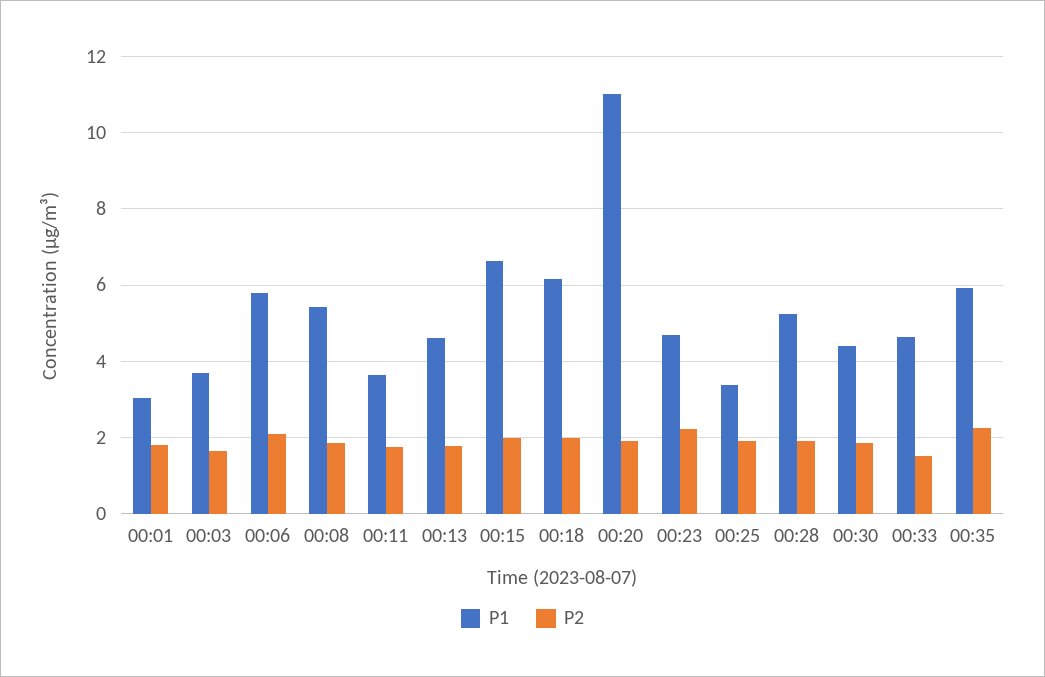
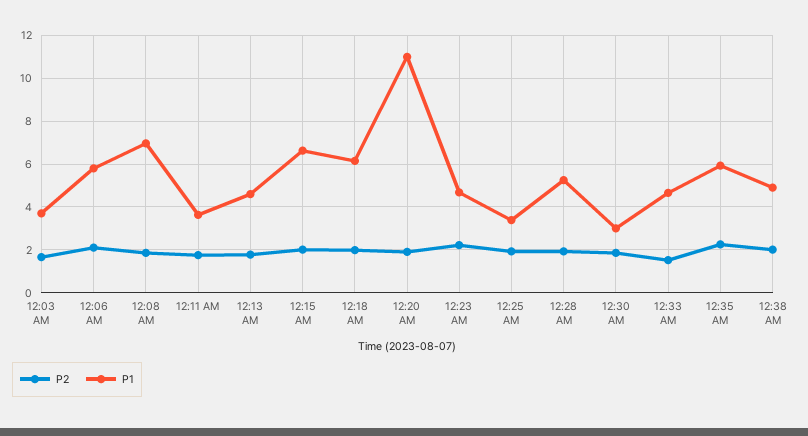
P1, 00:01: 3 -> none
P2, 00:01: 1.8 -> none
P1, 00:08: 5.4 -> 7
P1, 00:30: 4.4 -> 3
P2, 12:38 AM: none -> 2
P1, 12:38 AM: none -> 5

